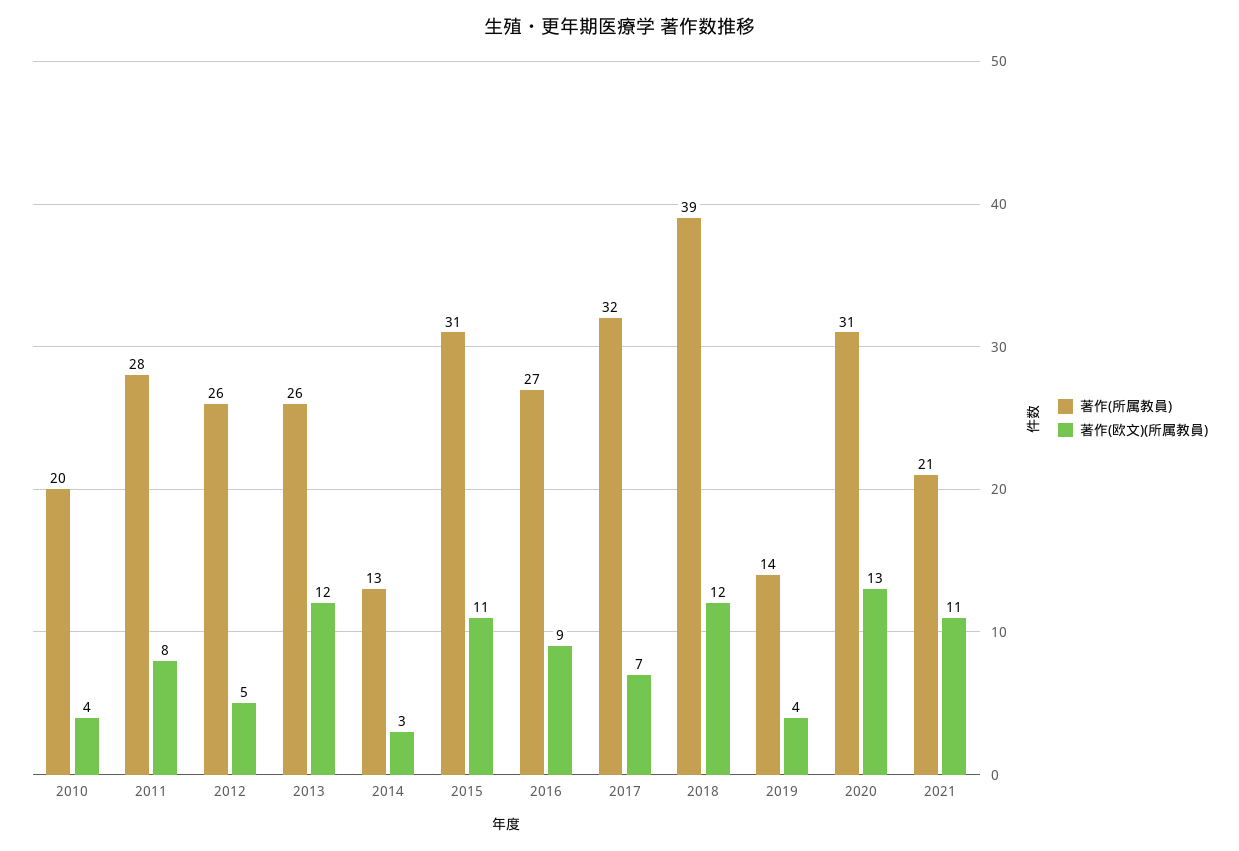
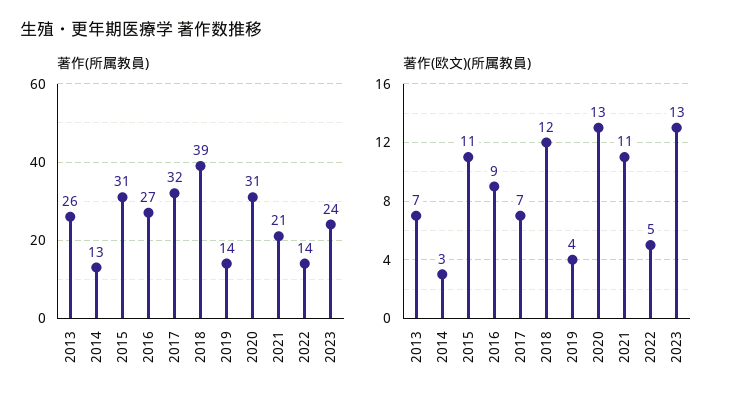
著作(所属教員), 2010: 20 -> none
著作(欧文)(所属教員), 2010: 4 -> none
著作(所属教員), 2011: 28 -> none
著作(欧文)(所属教員), 2011: 8 -> none
著作(所属教員), 2012: 26 -> none
著作(欧文)(所属教員), 2012: 5 -> none
著作(欧文)(所属教員), 2013: 12 -> 7
著作(所属教員), 2022: none -> 14
著作(所属教員), 2023: none -> 24
著作(欧文)(所属教員), 2022: none -> 5
著作(欧文)(所属教員), 2023: none -> 13

